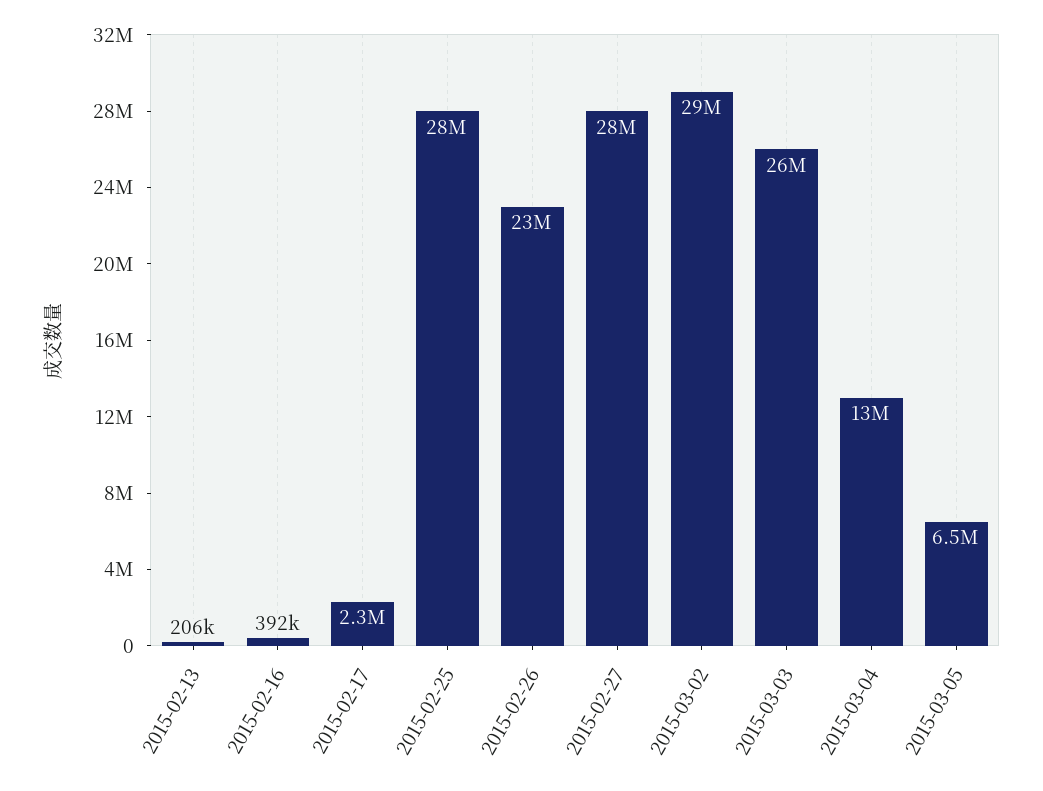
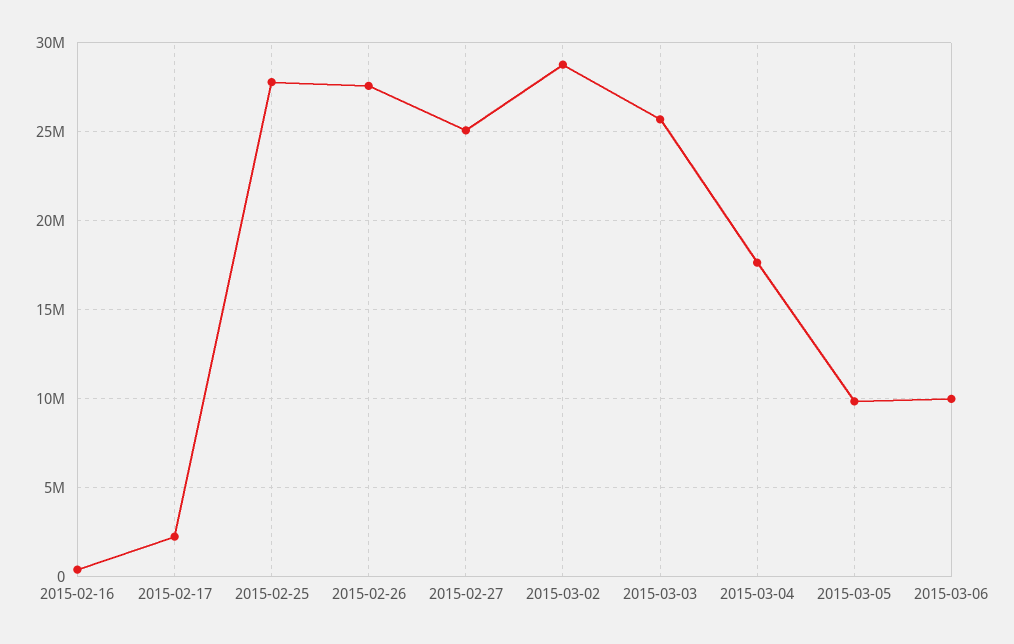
2015-02-13: 206000 -> none
2015-02-26: 23000000 -> 27500000
2015-02-27: 28000000 -> 25000000
2015-03-04: 13000000 -> 17500000
2015-03-05: 6500000 -> 10000000
2015-03-06: none -> 10000000

